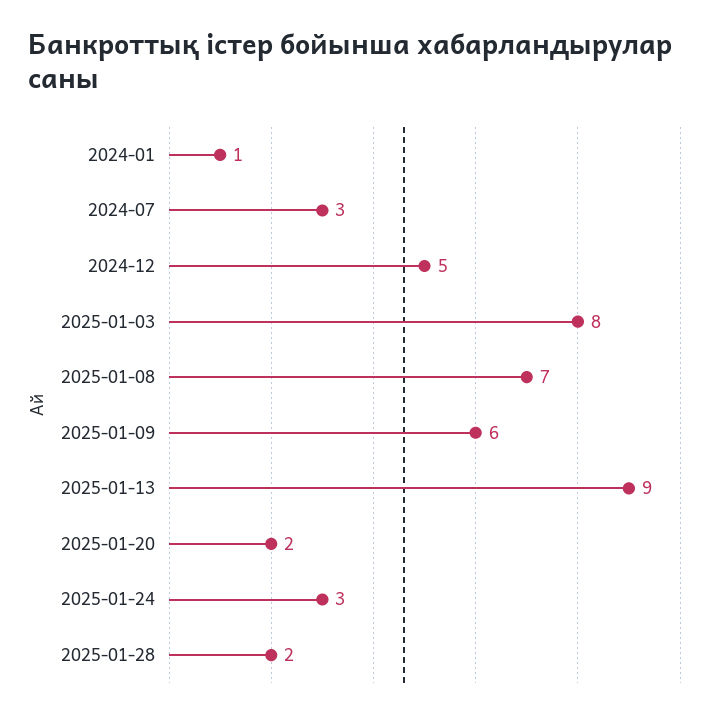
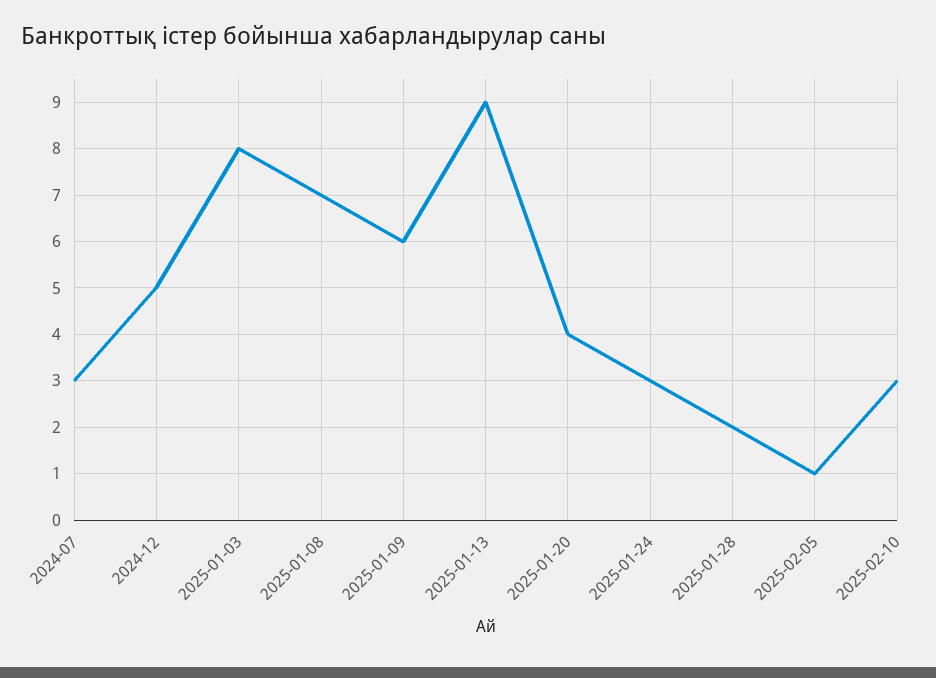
2024-01: 1 -> none
2025-01-20: 2 -> 4
2025-02-05: none -> 1
2025-02-10: none -> 3

